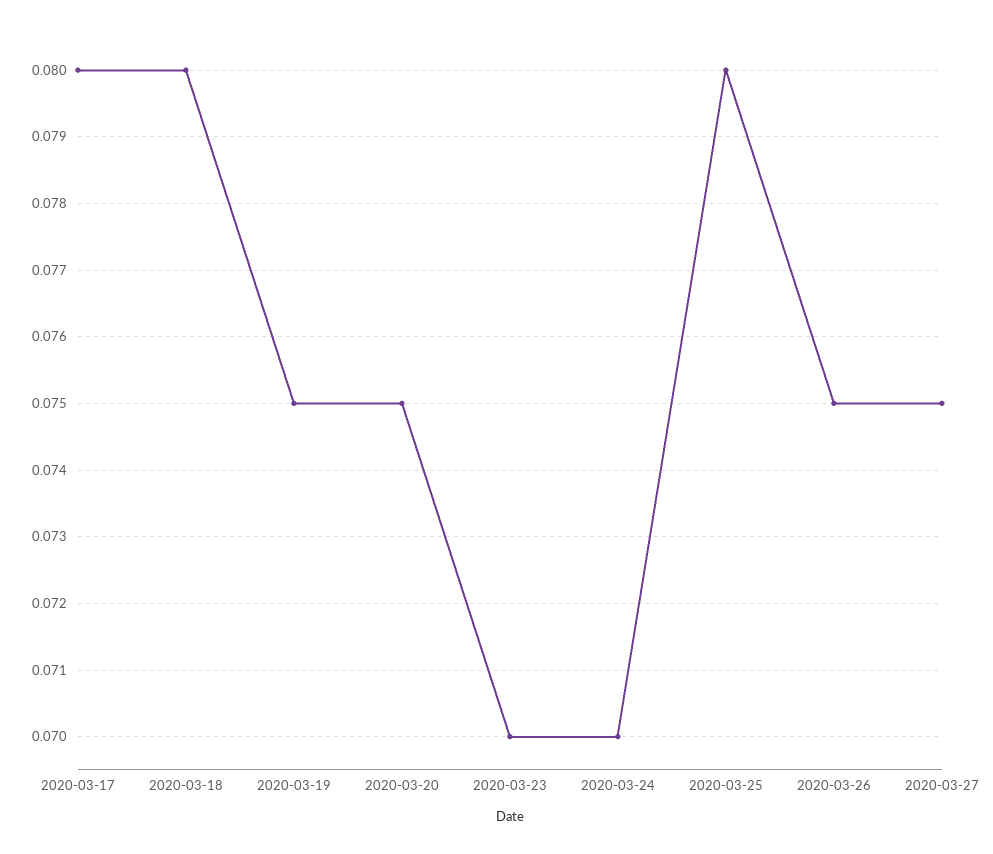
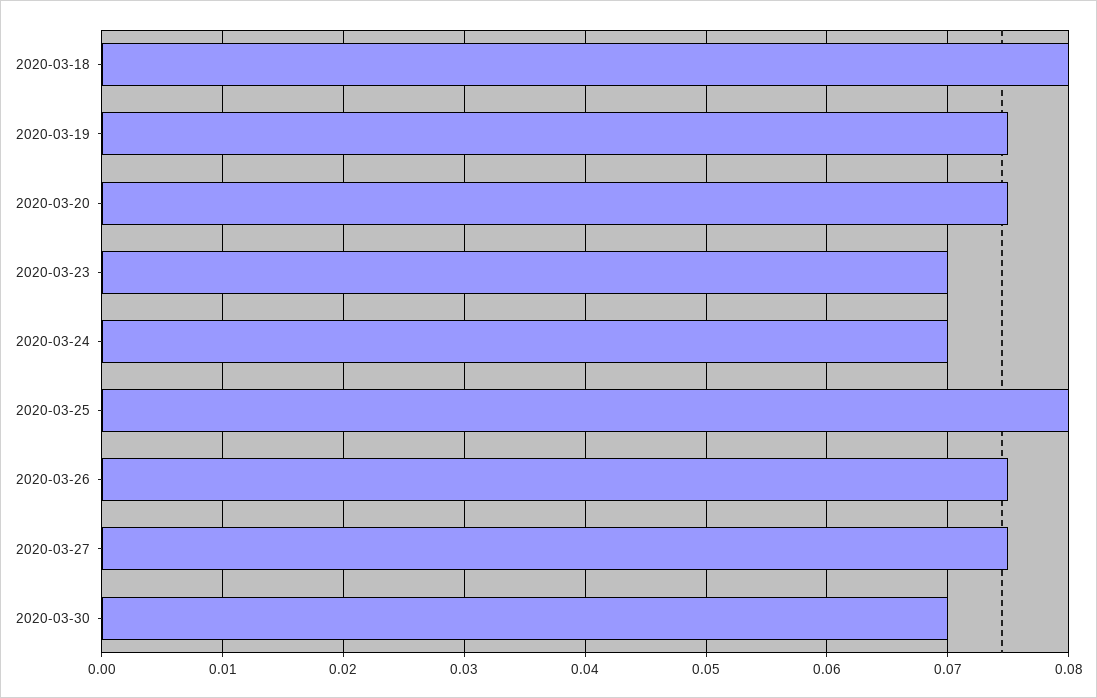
2020-03-17: 0.08 -> none
2020-03-30: none -> 0.07

